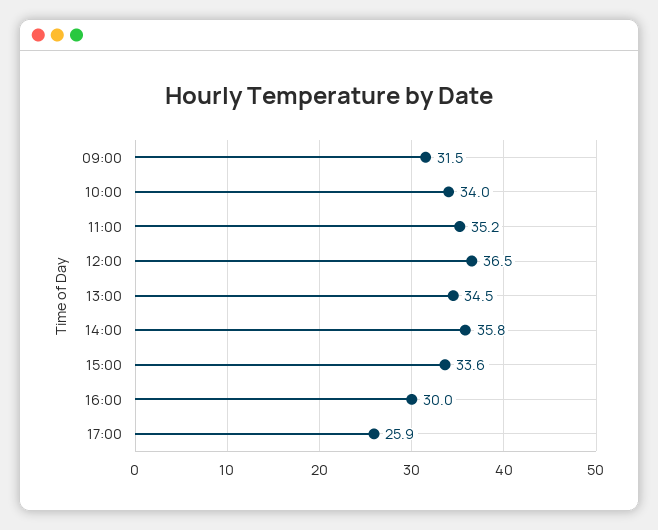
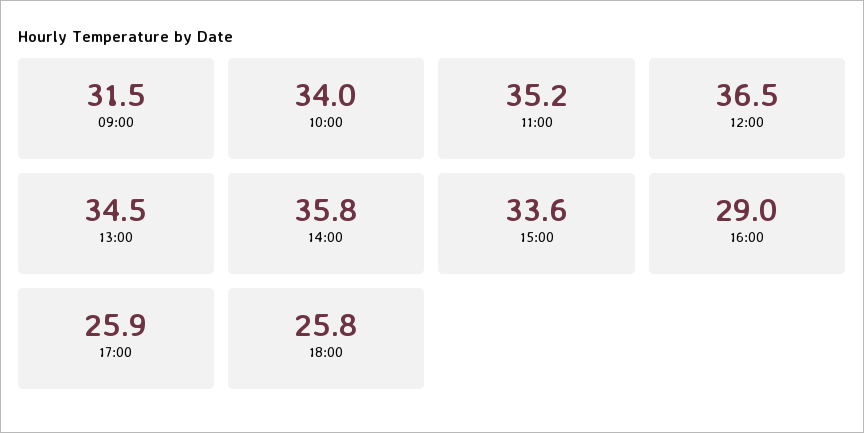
16:00: 30 -> 29
18:00: none -> 25.8

